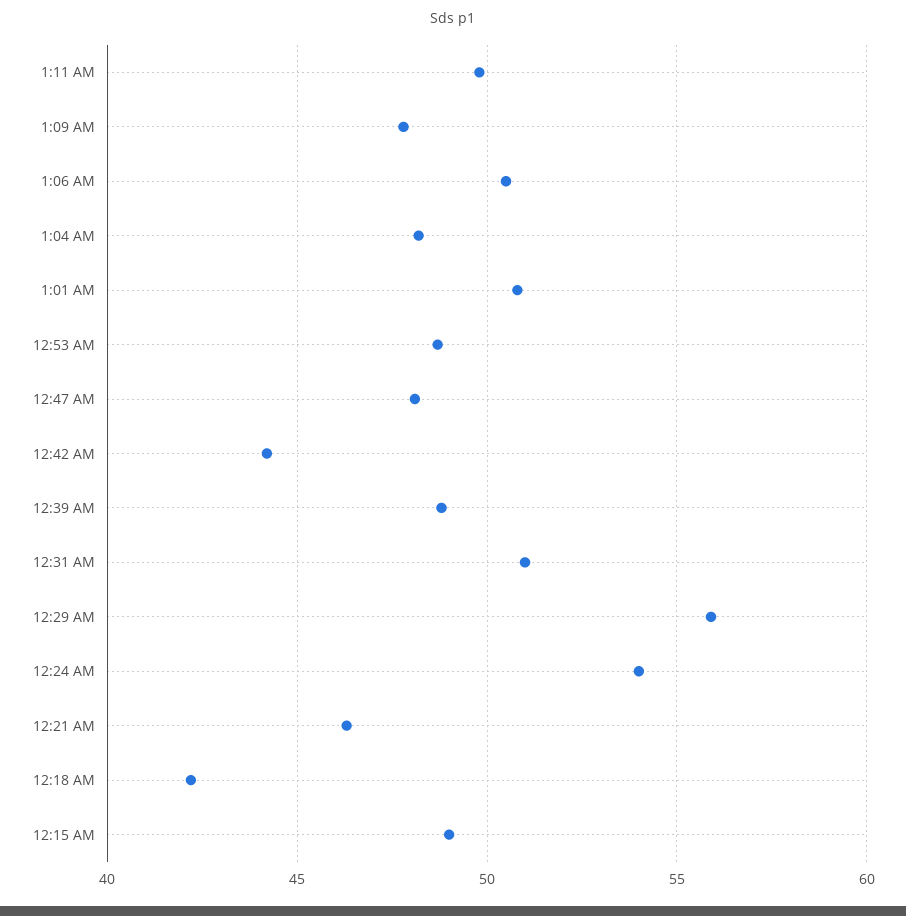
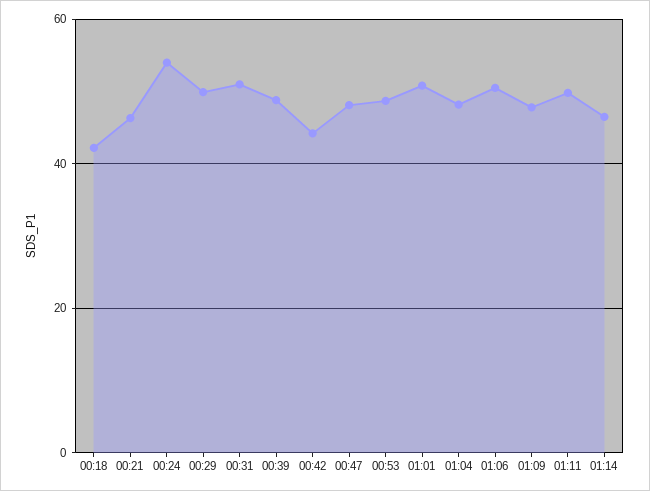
12:29 AM: 56 -> 50
12:15 AM: 49 -> none
01:14: none -> 46

